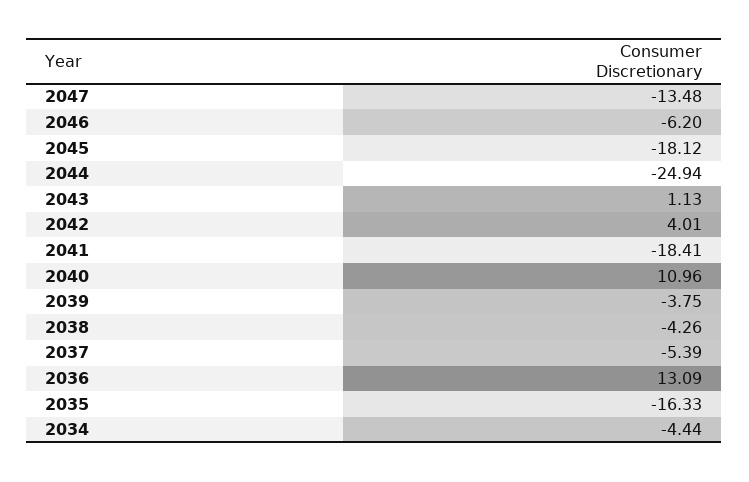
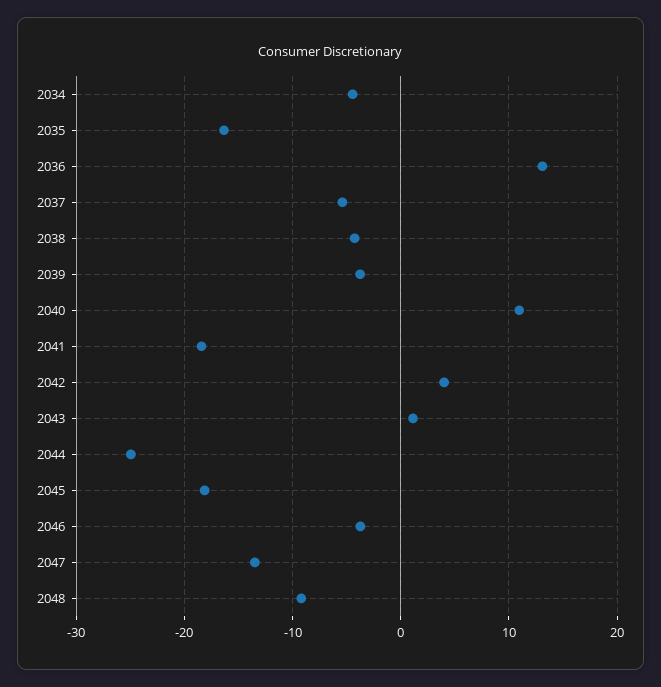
2046: -6.2 -> -4
2048: none -> -9

